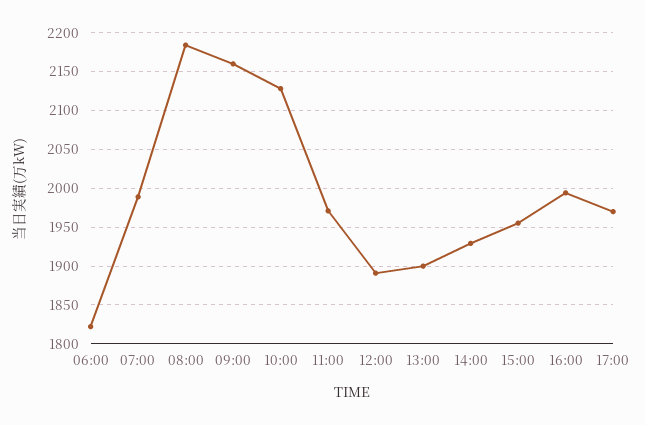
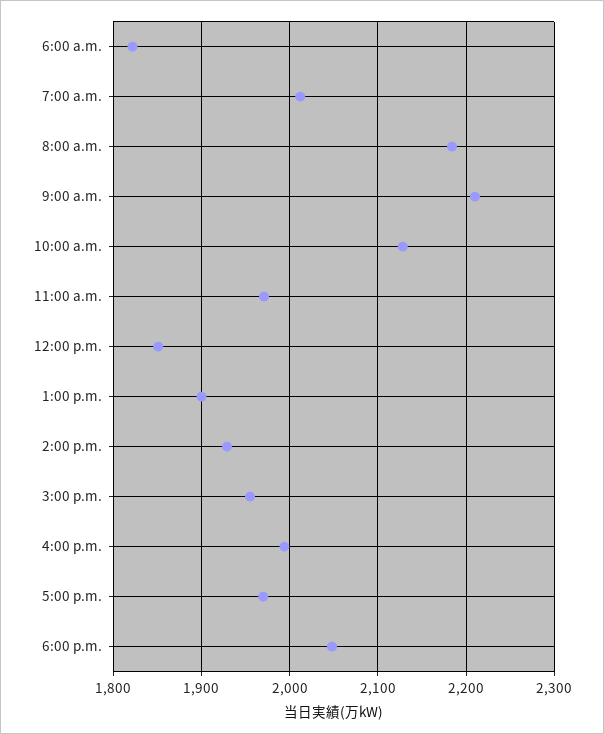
07:00: 1990 -> 2010
09:00: 2160 -> 2210
12:00: 1890 -> 1850
6:00 p.m.: none -> 2050

